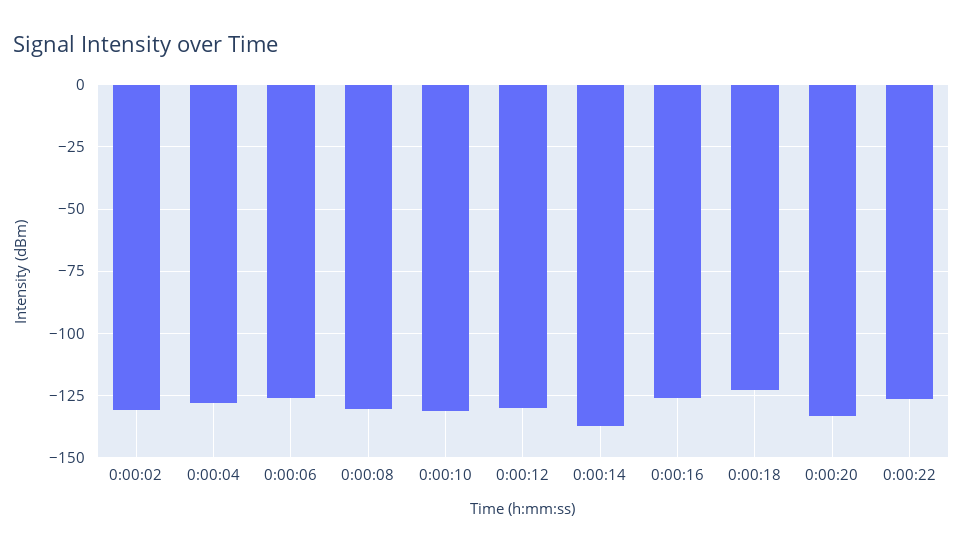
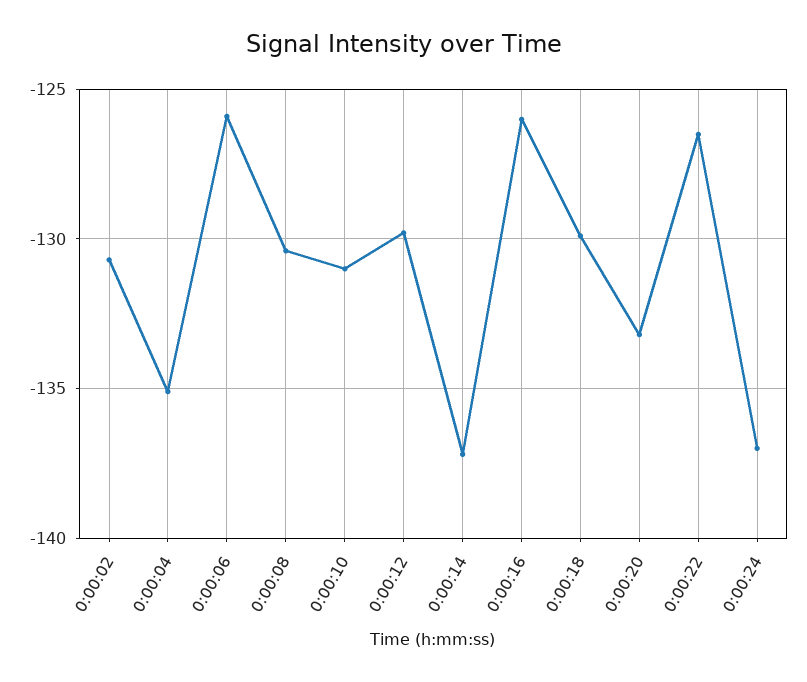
0:00:04: -127.5 -> -135
0:00:18: -122.5 -> -130
0:00:24: none -> -137

